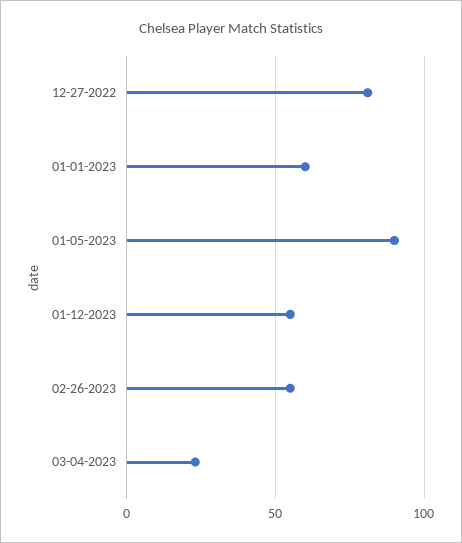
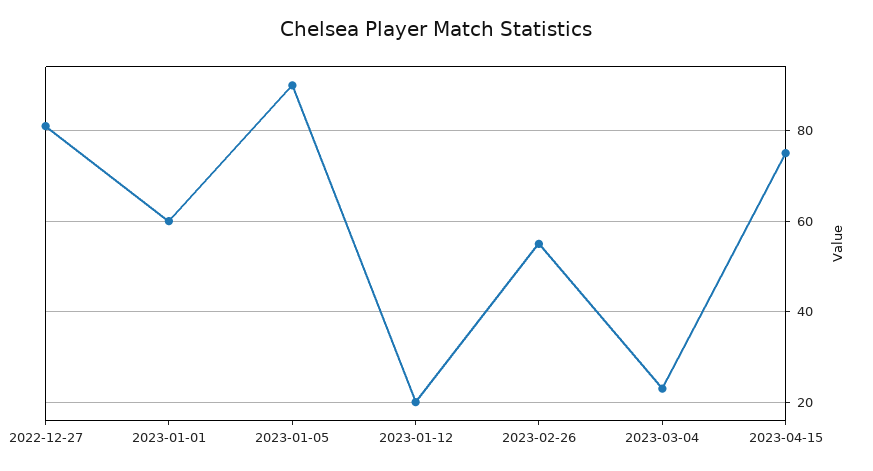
01-12-2023: 55 -> 20
2023-04-15: none -> 75

